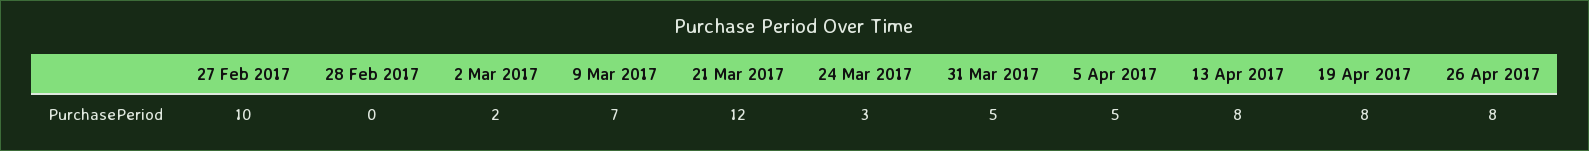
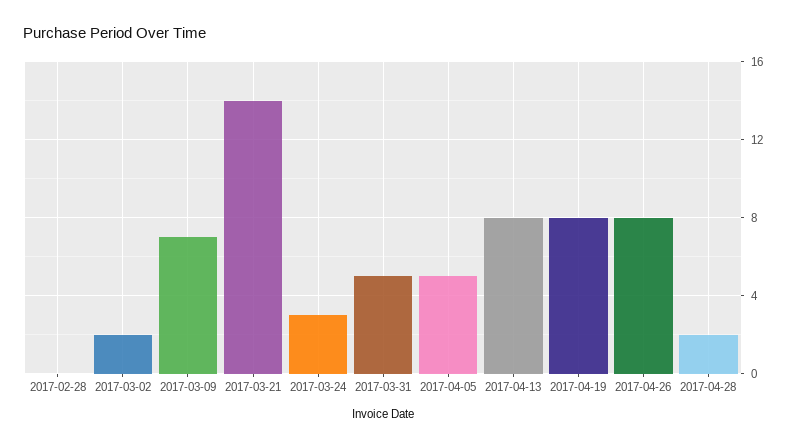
27 Feb 2017: 10 -> none
21 Mar 2017: 12 -> 14
2017-04-28: none -> 2

